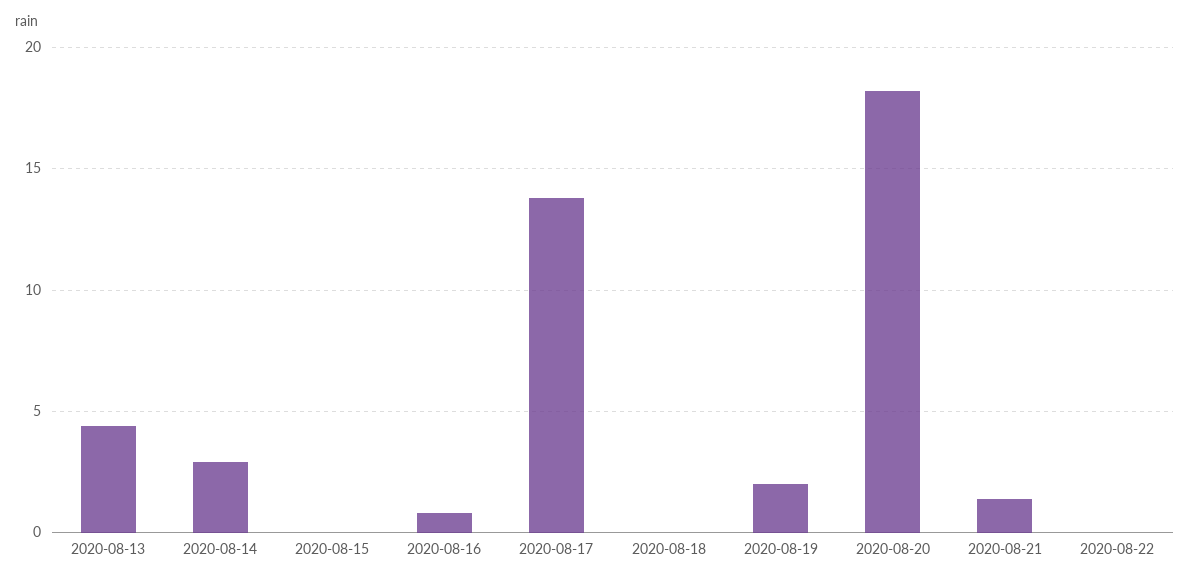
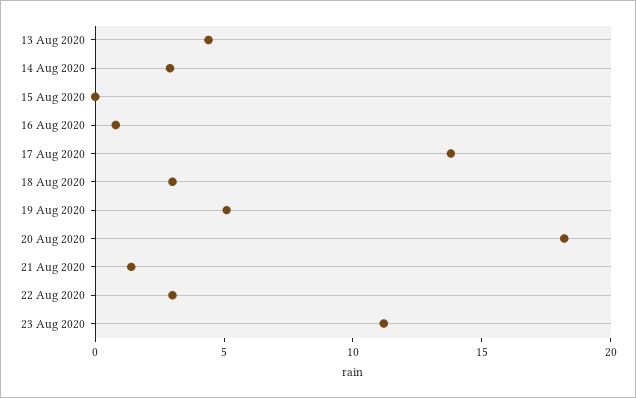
2020-08-18: 0 -> 3
2020-08-19: 2 -> 5
2020-08-22: 0 -> 3
23 Aug 2020: none -> 11

